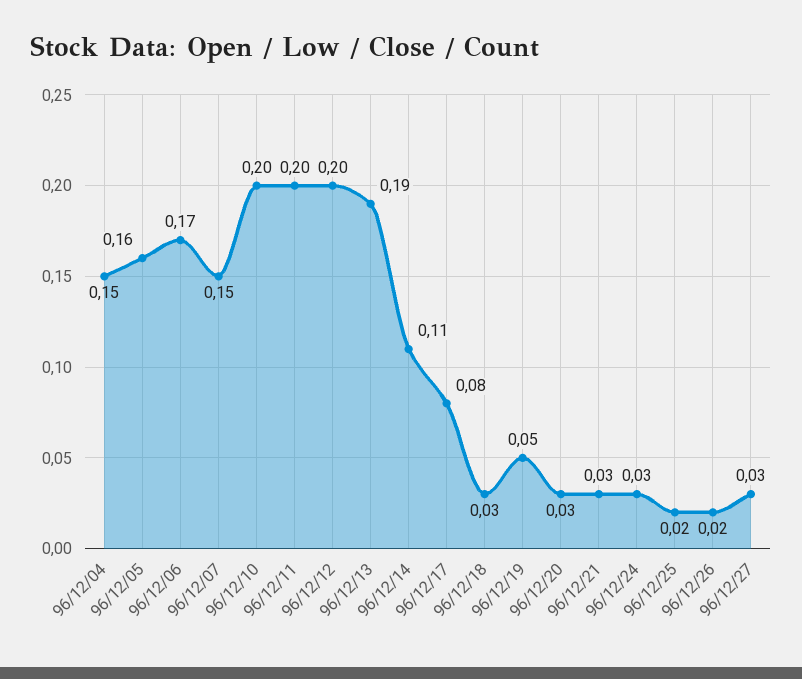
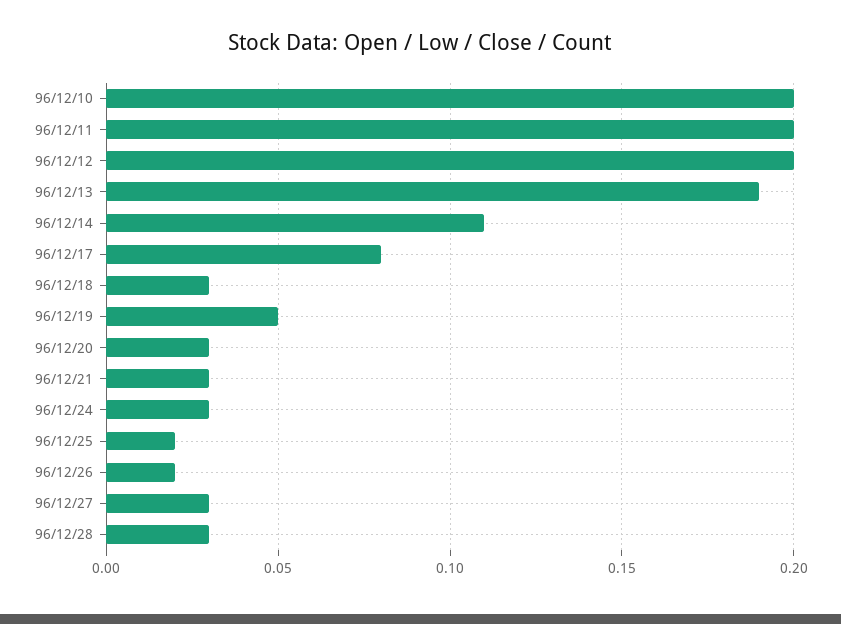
96/12/04: 0.15 -> none
96/12/05: 0.16 -> none
96/12/06: 0.17 -> none
96/12/07: 0.15 -> none
96/12/28: none -> 0.03

